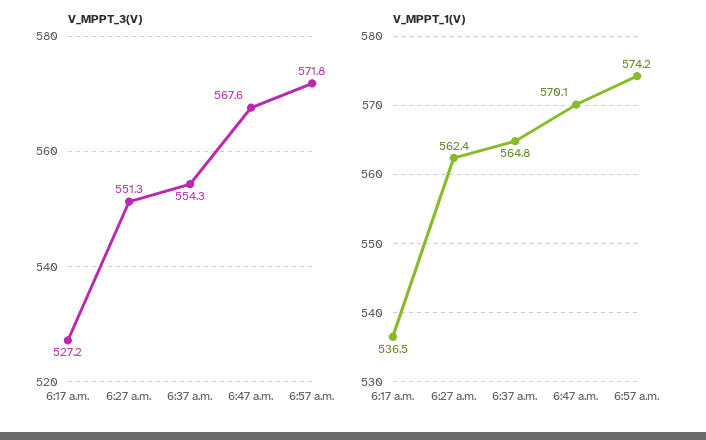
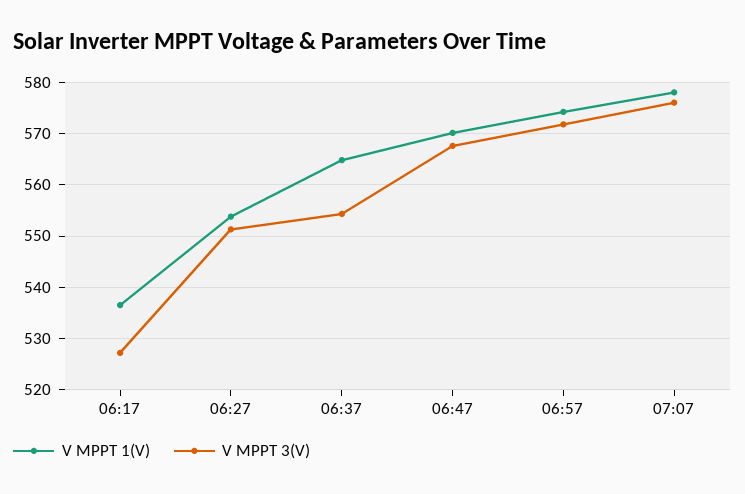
V_MPPT_1(V), 6:27 a.m.: 562.4 -> 554
V_MPPT_1(V), 07:07: none -> 578
V_MPPT_3(V), 07:07: none -> 576

